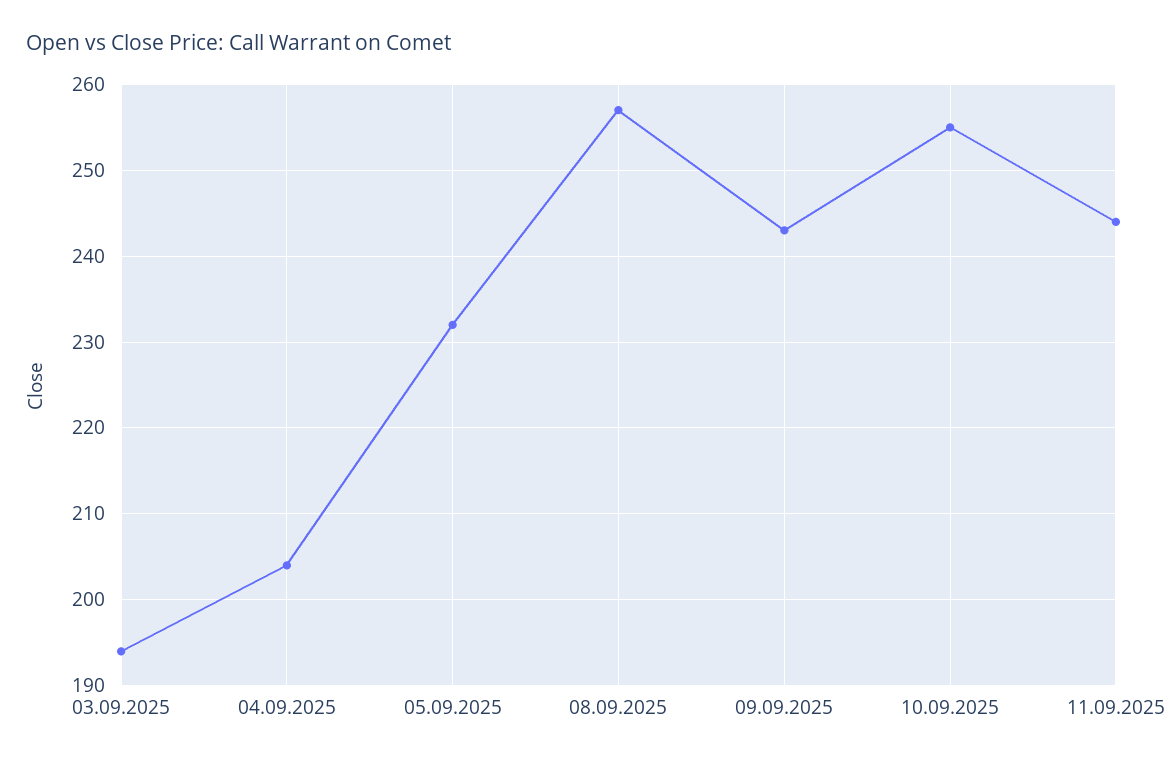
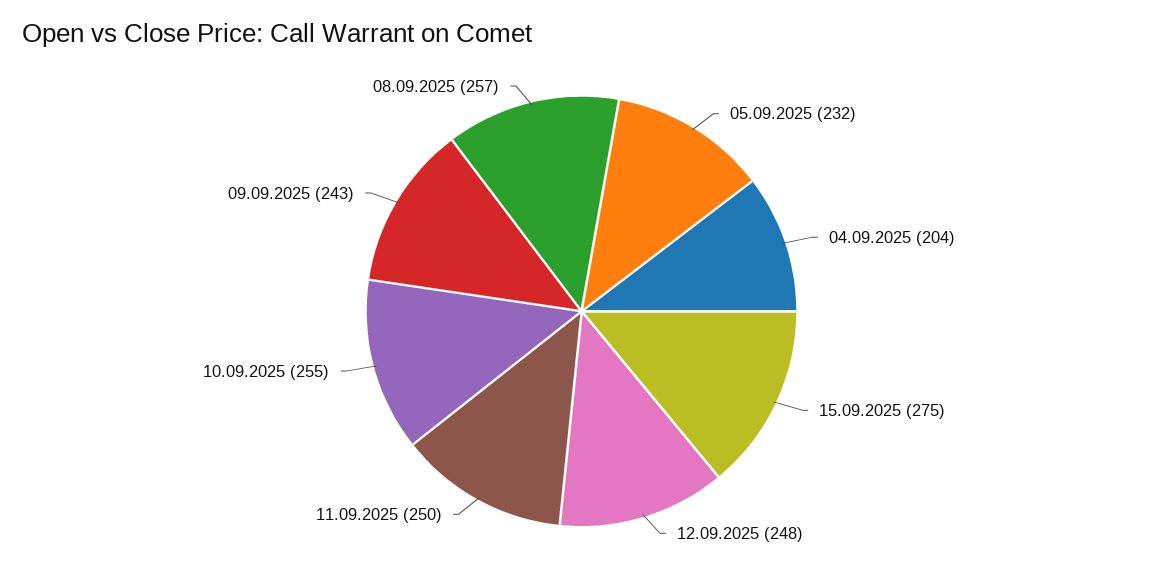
03.09.2025: 194 -> none
11.09.2025: 244 -> 250
15.09.2025: none -> 275
12.09.2025: none -> 248

